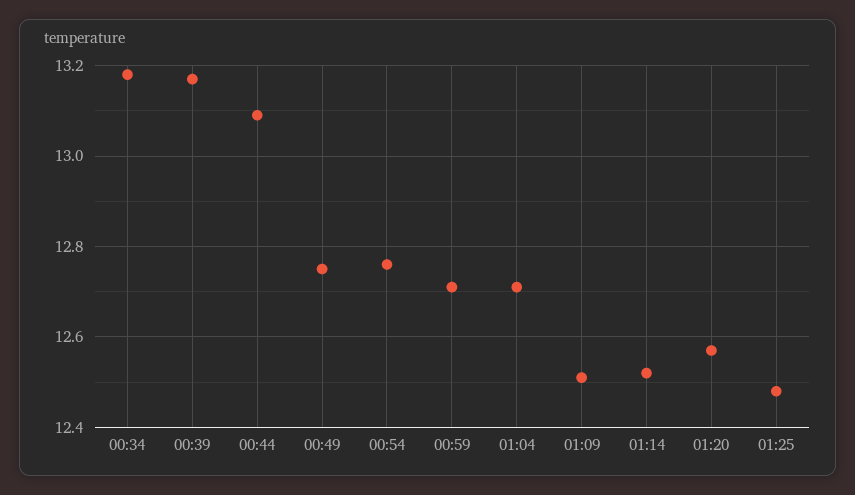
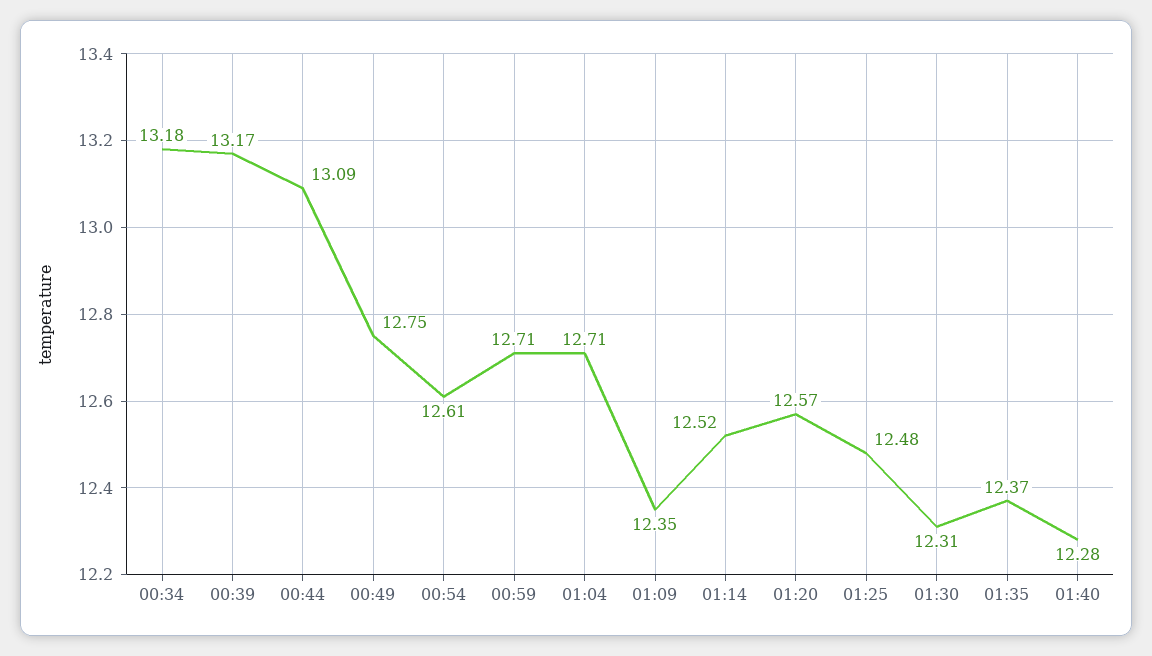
00:54: 12.75 -> 12.61
01:09: 12.5 -> 12.35
01:30: none -> 12.31
01:35: none -> 12.37
01:40: none -> 12.28

